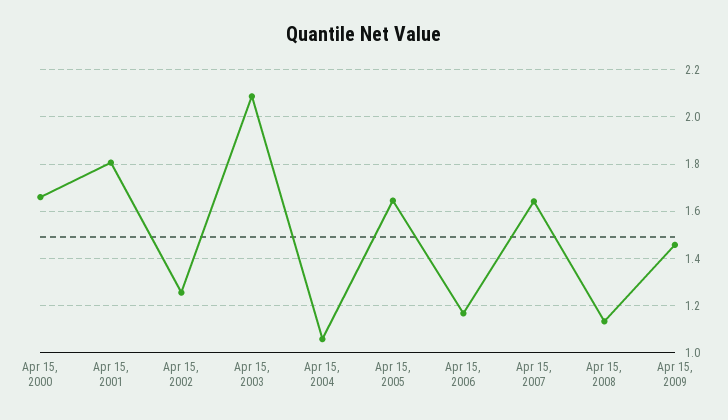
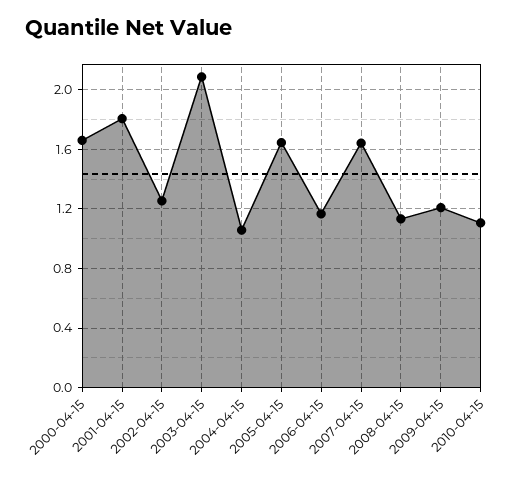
Apr 15, 2009: 1.45 -> 1.2
2010-04-15: none -> 1.1

